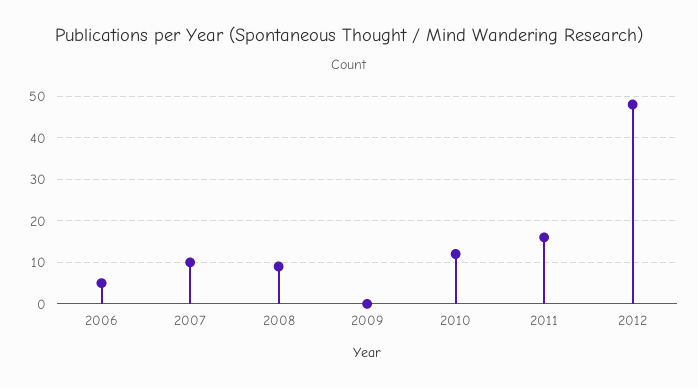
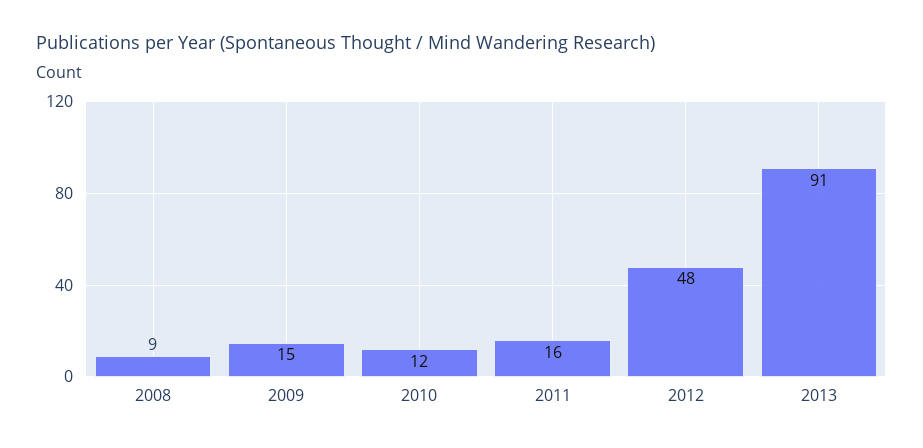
2006: 5 -> none
2007: 10 -> none
2009: 0 -> 15
2013: none -> 91

